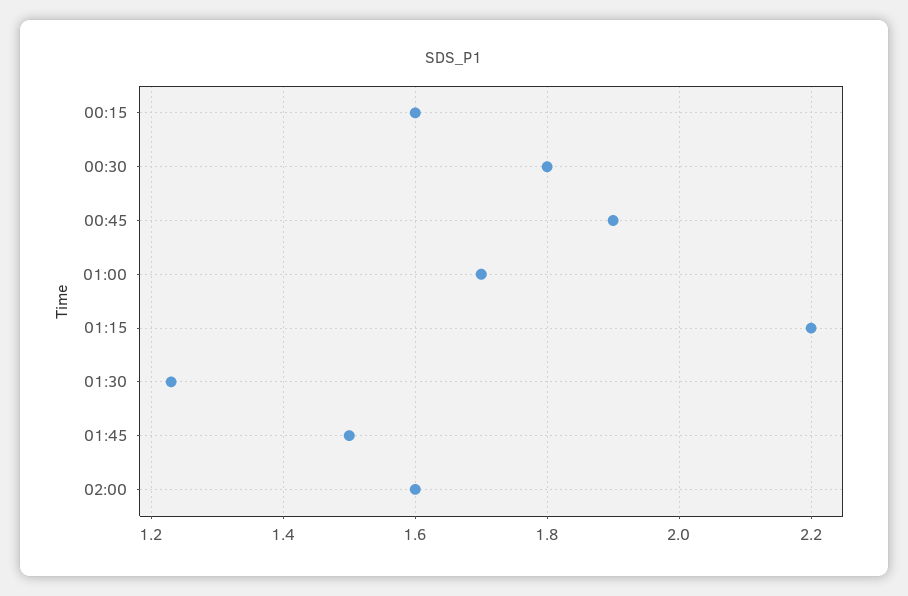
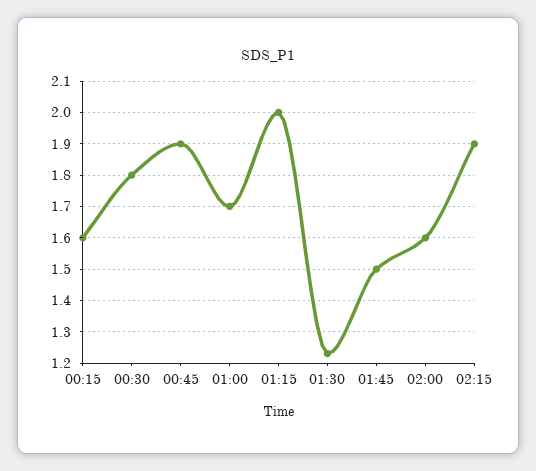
01:15: 2.2 -> 2
02:15: none -> 1.9

